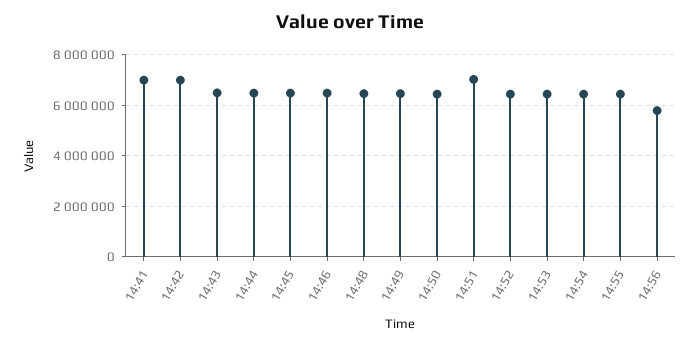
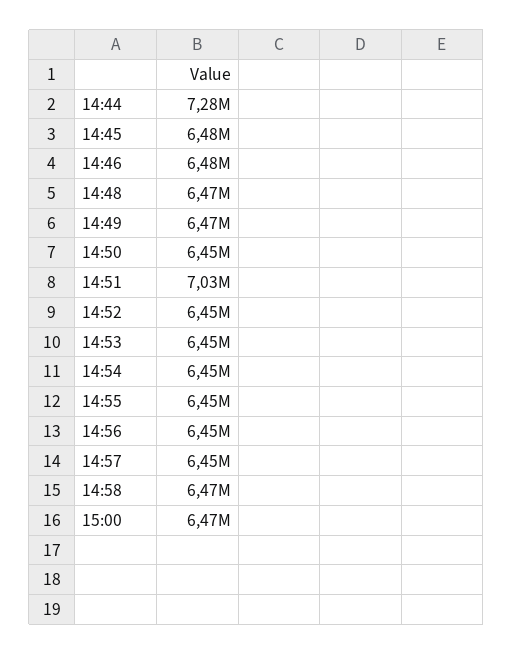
14:41: 7000000 -> none
14:42: 7000000 -> none
14:43: 6500000 -> none
14:44: 6500000 -> 7280000
14:56: 5750000 -> 6450000
14:57: none -> 6450000
14:58: none -> 6470000
15:00: none -> 6470000

